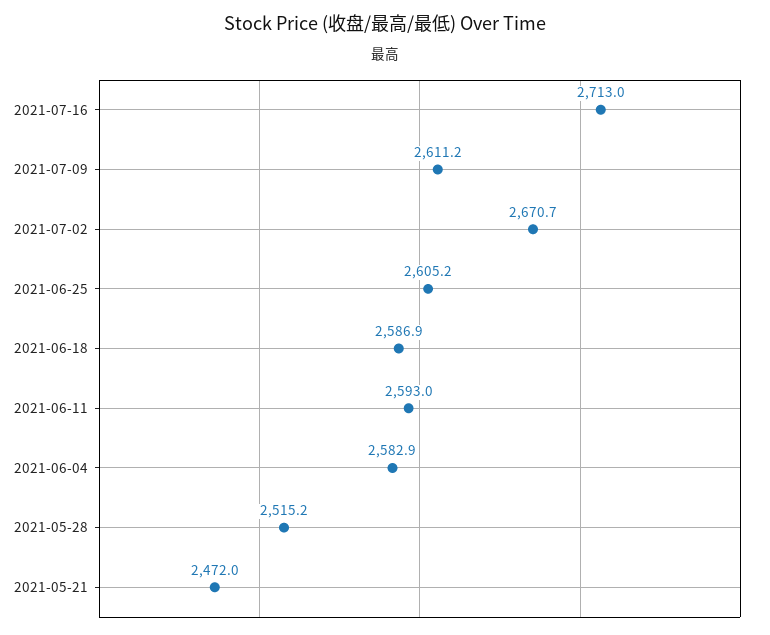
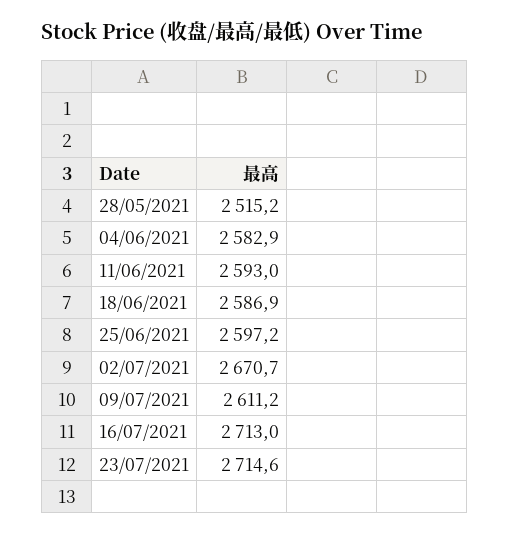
2021-06-25: 2605.2 -> 2597.2
2021-05-21: 2472 -> none
23/07/2021: none -> 2714.6

